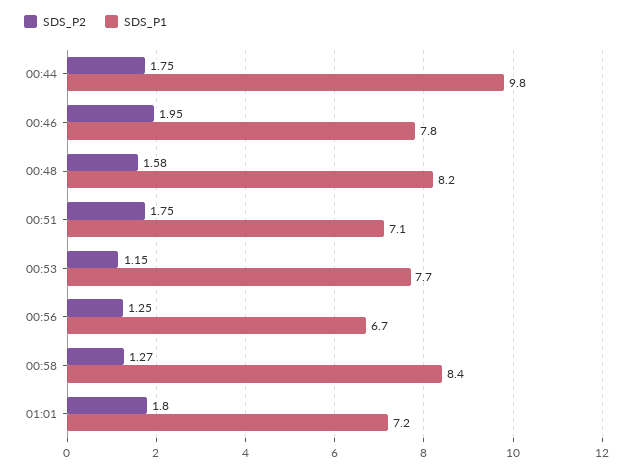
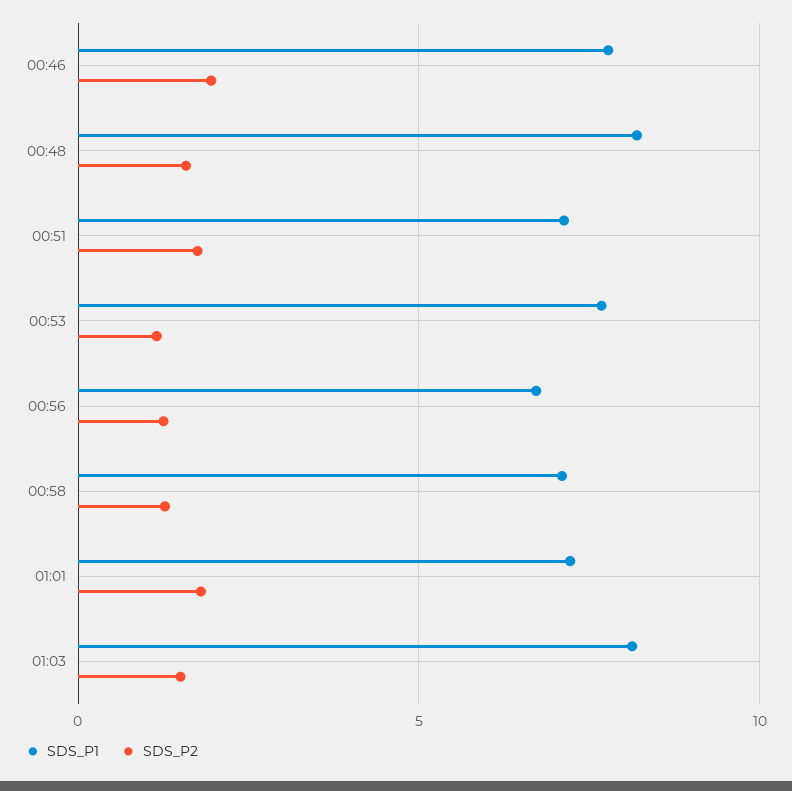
SDS_P2, 00:44: 1.75 -> none
SDS_P1, 00:44: 9.8 -> none
SDS_P1, 00:58: 8.4 -> 7
SDS_P1, 01:03: none -> 8
SDS_P2, 01:03: none -> 1.5

